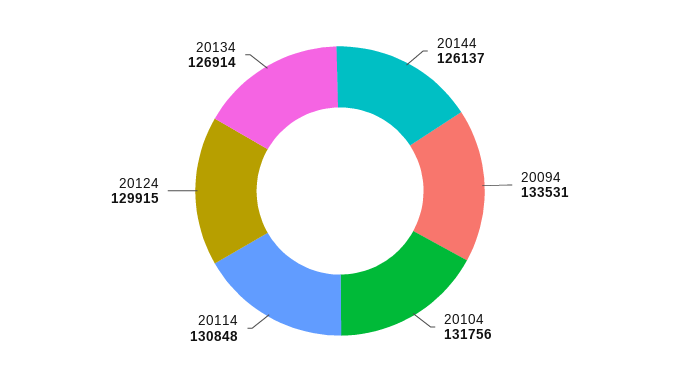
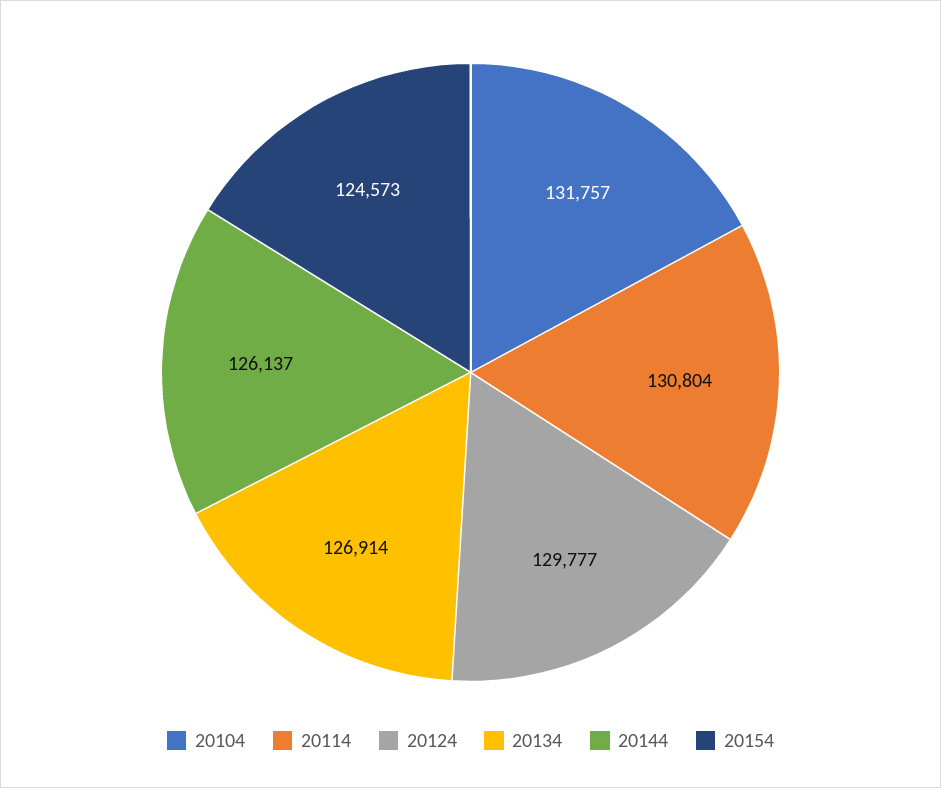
20094: 133531 -> none
20104: 131756 -> 131757
20114: 130848 -> 130804
20124: 129915 -> 129777
20154: none -> 124573

